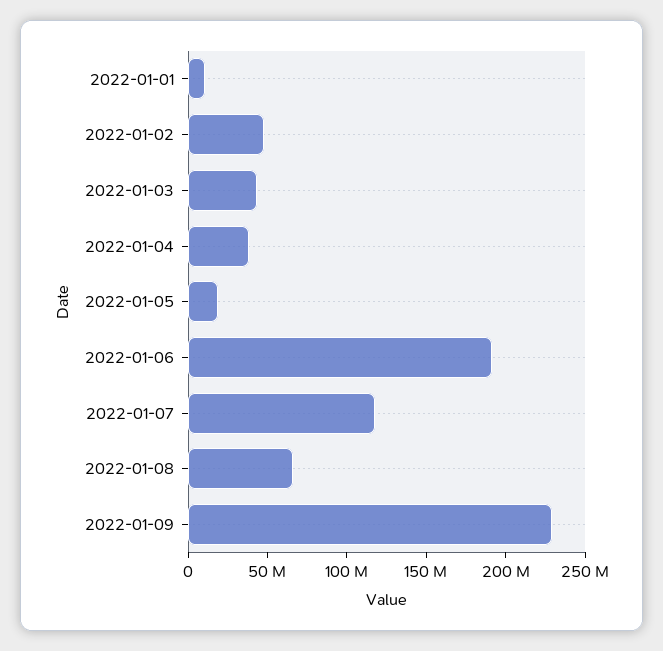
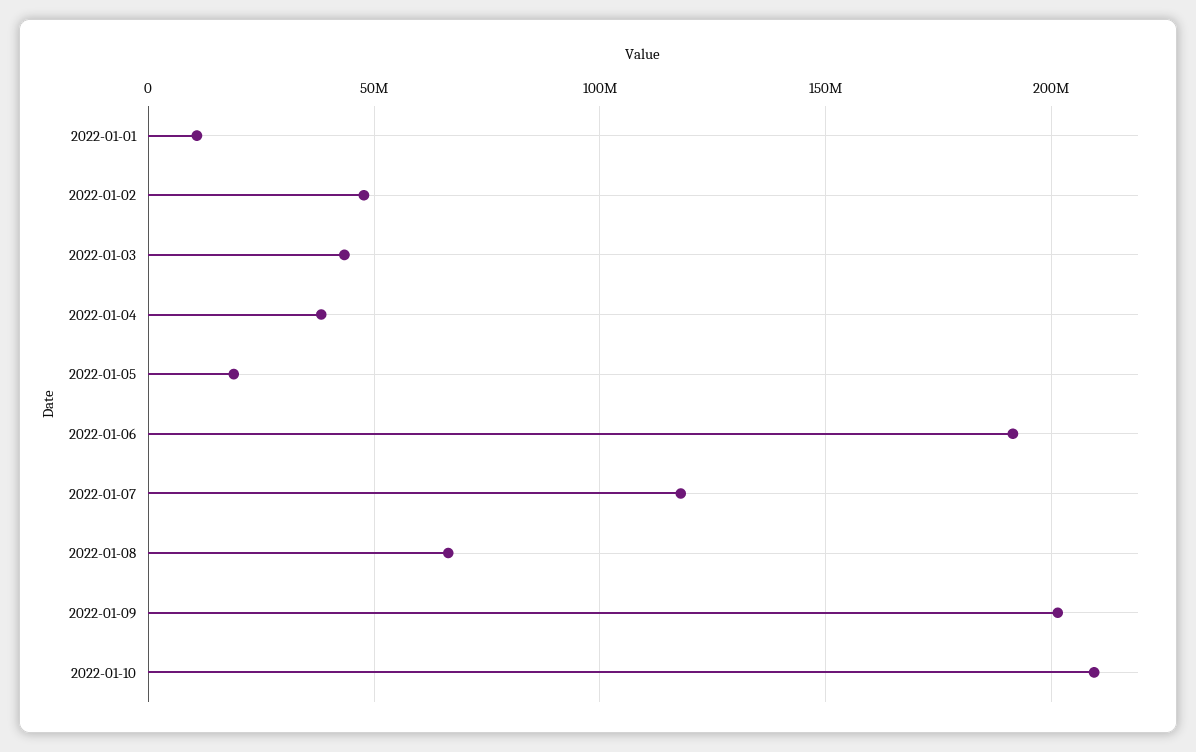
2022-01-09: 230000000 -> 200000000
2022-01-10: none -> 210000000

